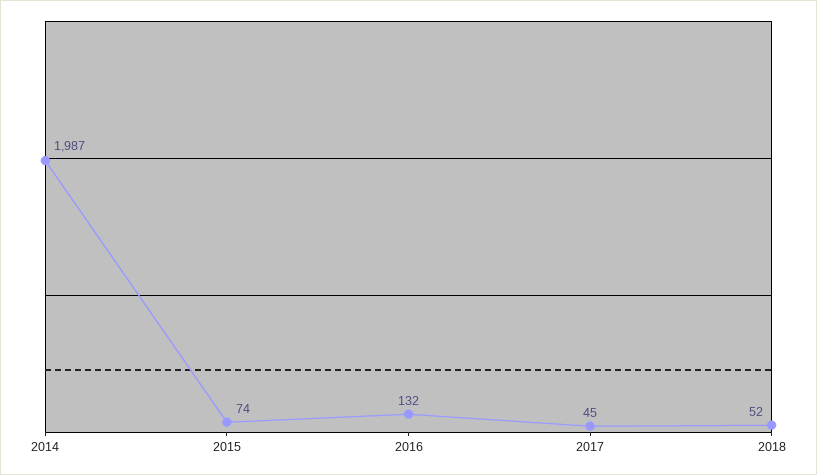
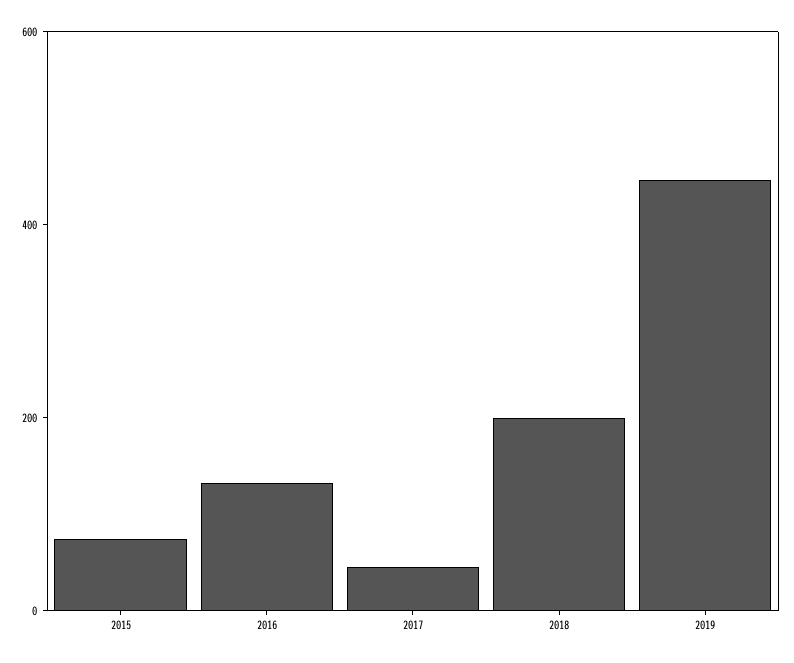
2014: 1987 -> none
2018: 52 -> 200
2019: none -> 450

